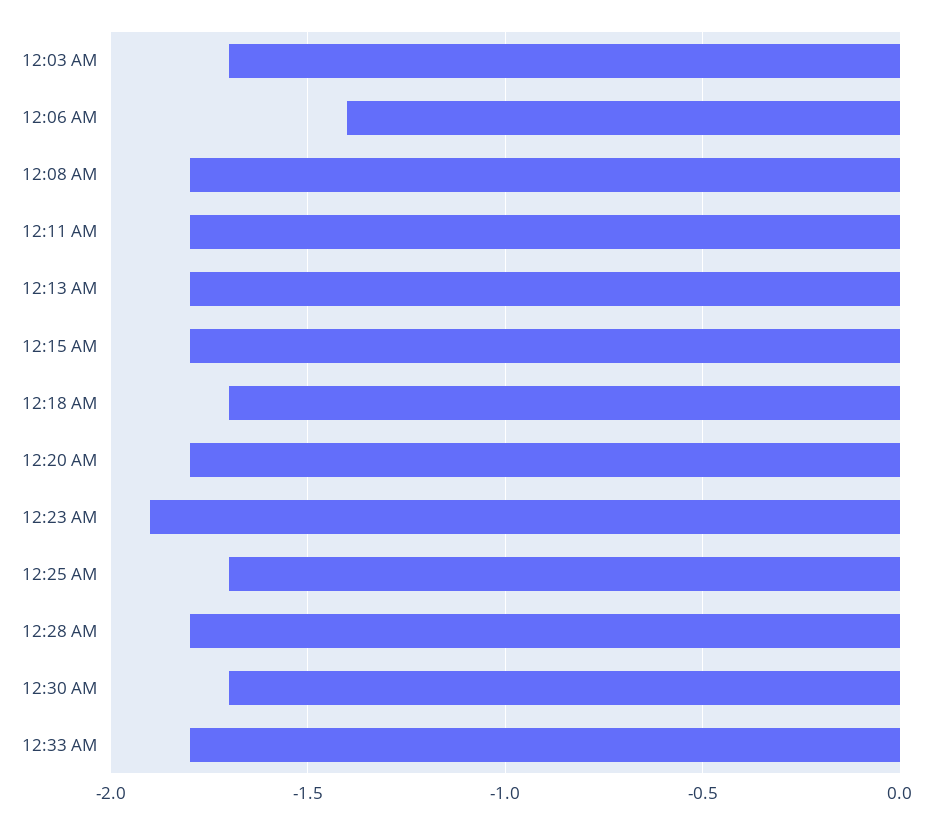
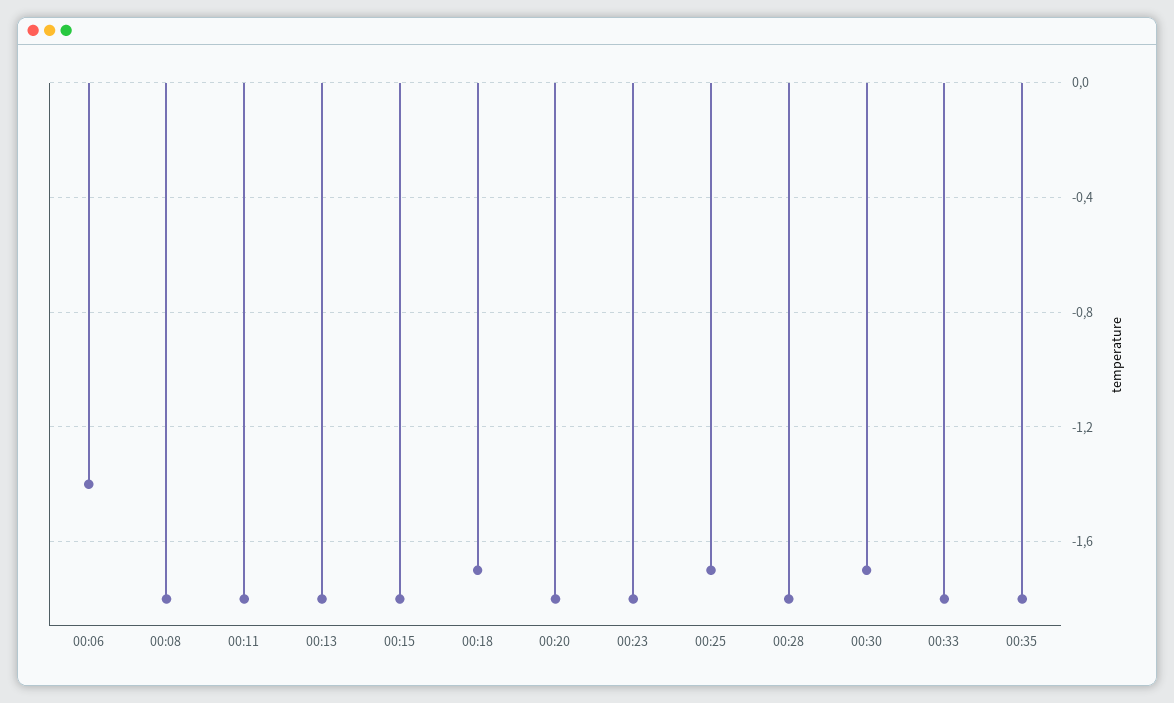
12:03 AM: -1.7 -> none
12:23 AM: -1.9 -> -1.8
00:35: none -> -1.8

